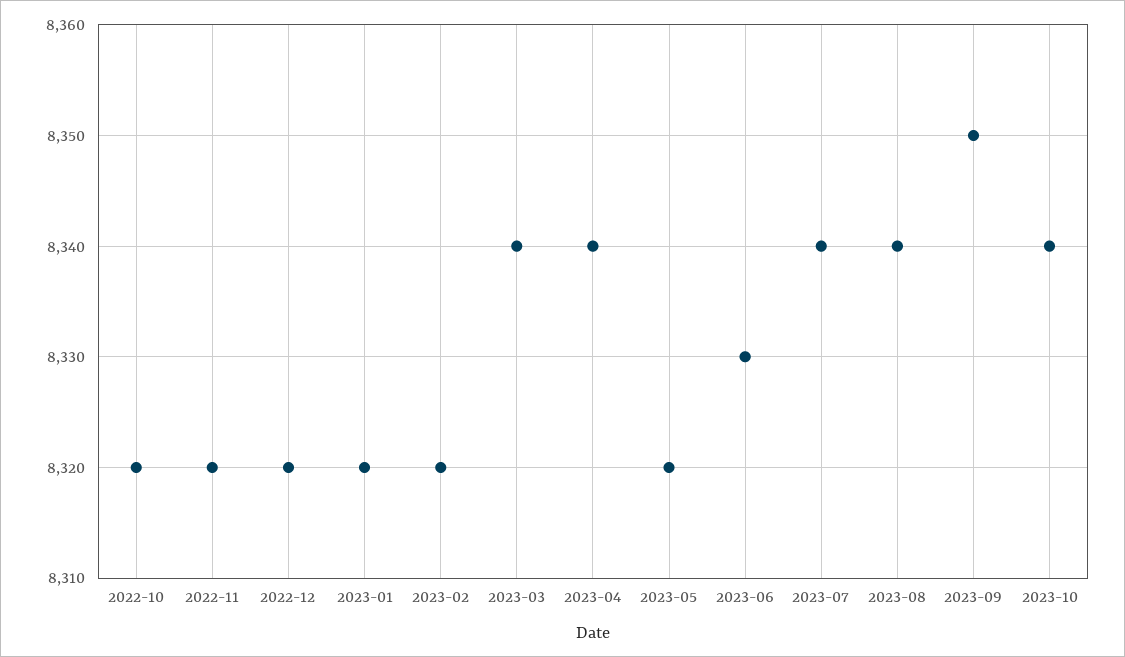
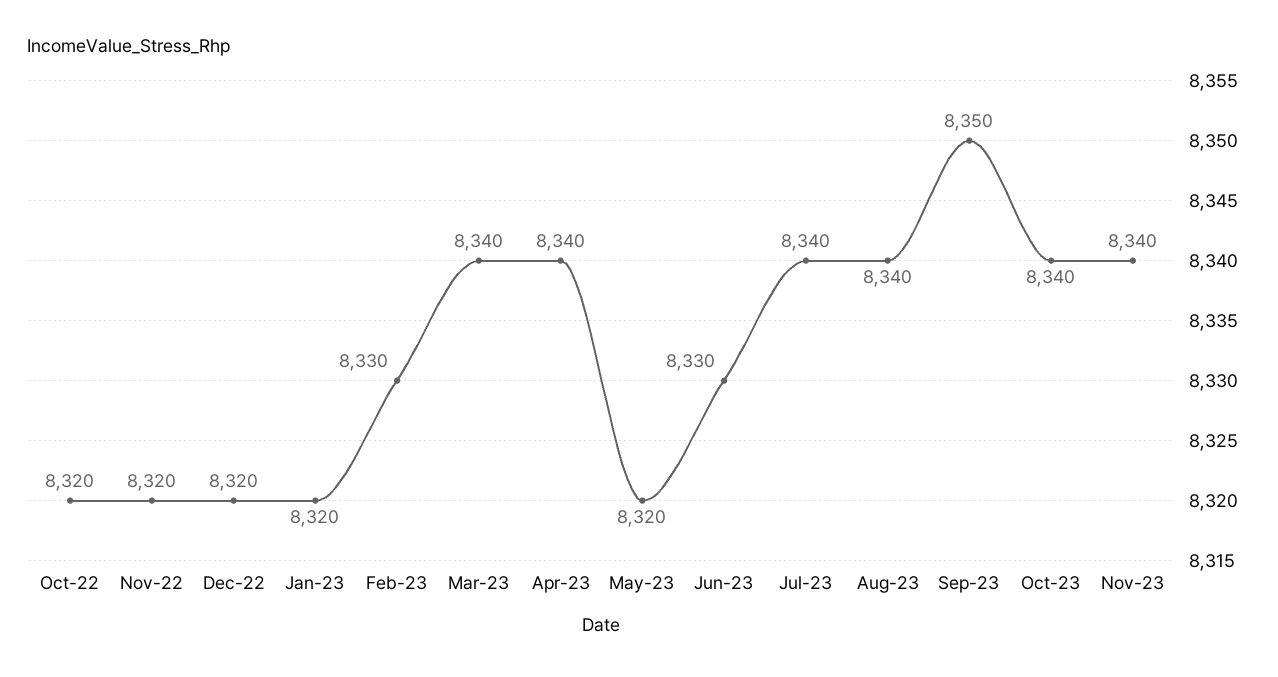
2023-02: 8320 -> 8330
Nov-23: none -> 8340

